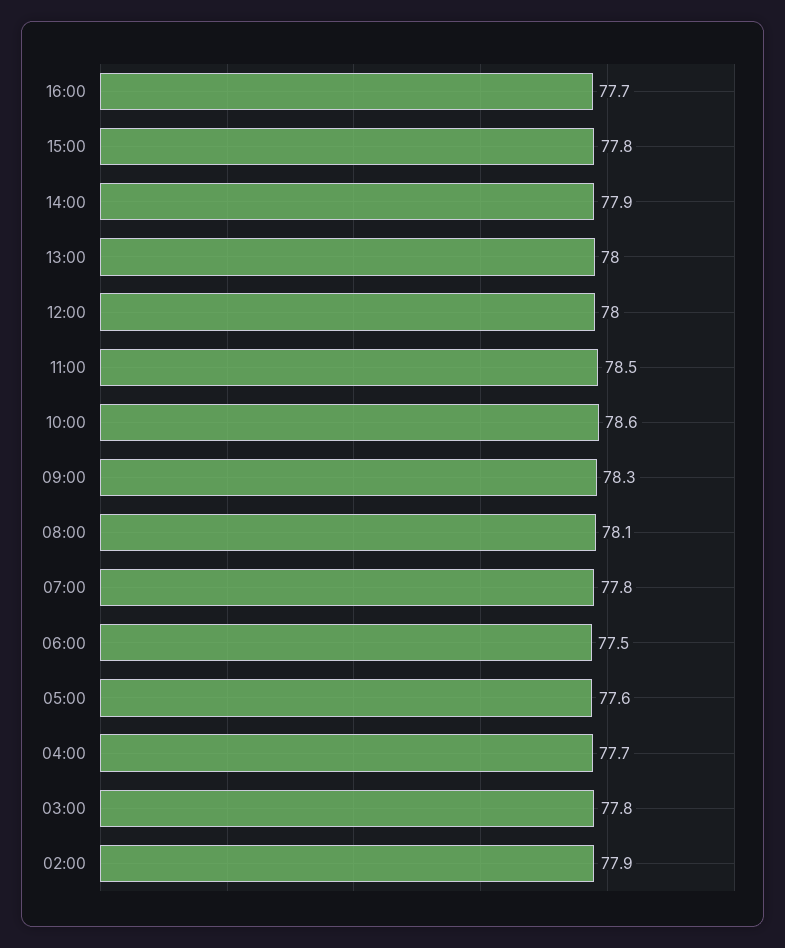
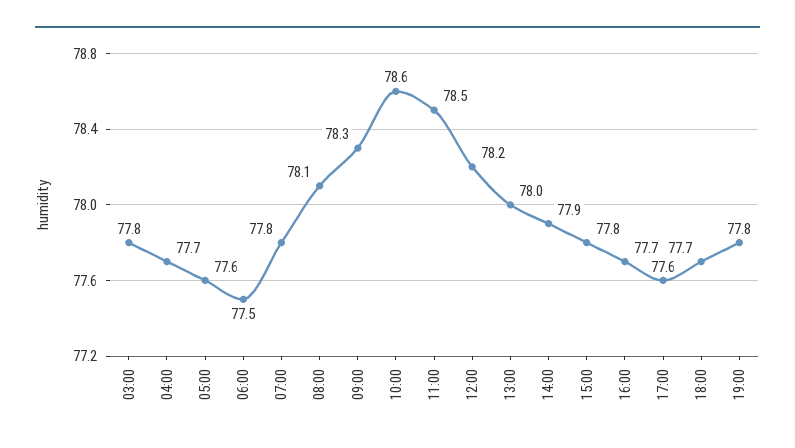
12:00: 78 -> 78.2
02:00: 77.9 -> none
17:00: none -> 77.6
18:00: none -> 77.7
19:00: none -> 77.8

